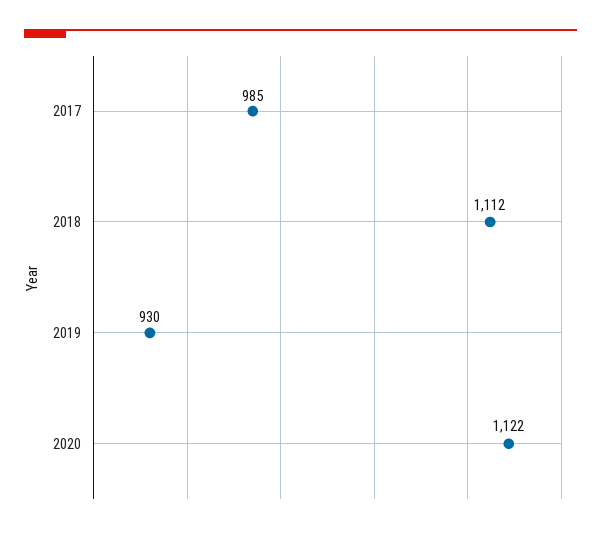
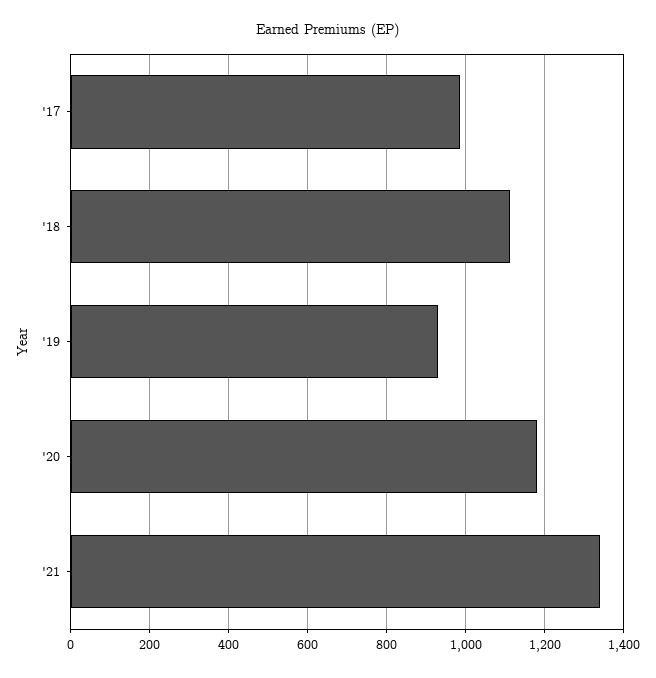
2020: 1122 -> 1180
'21: none -> 1340

